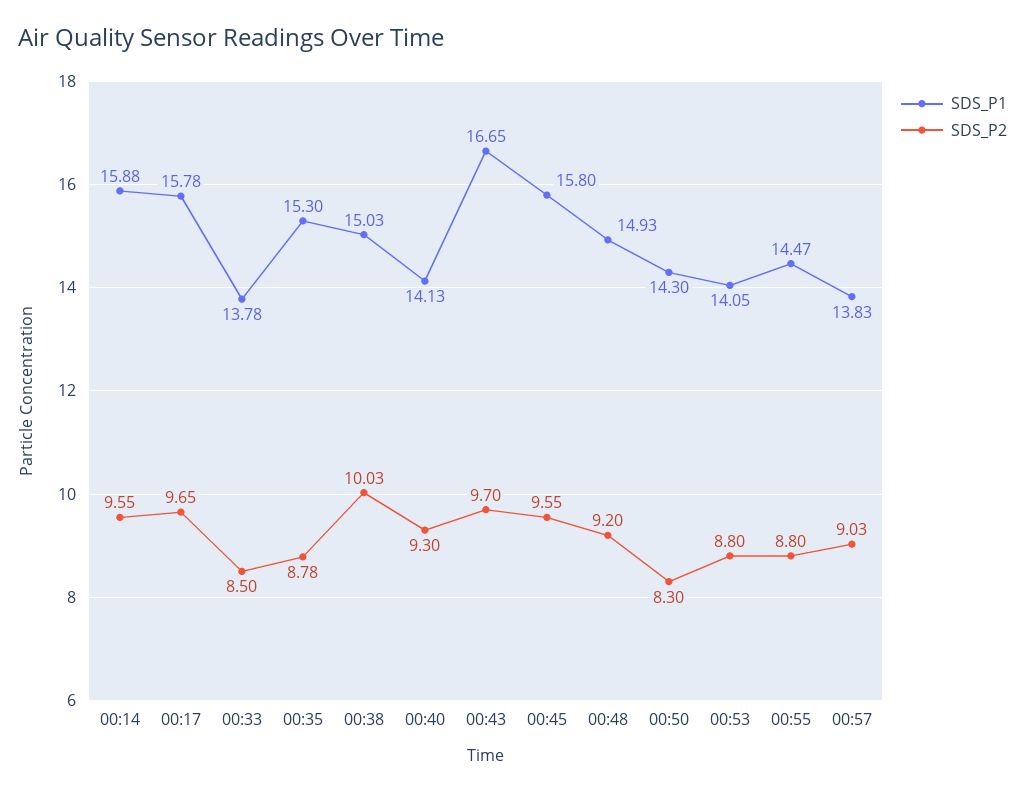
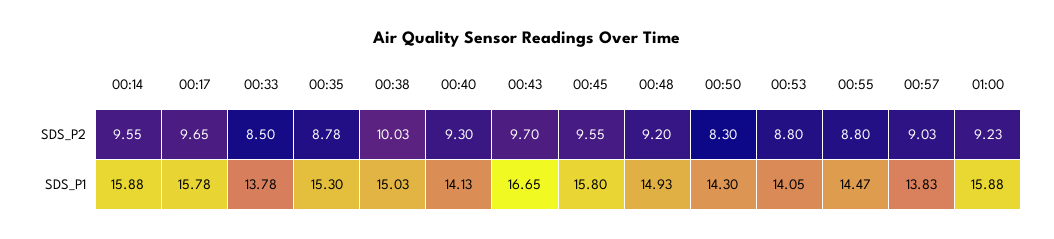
SDS_P2, 01:00: none -> 9.23
SDS_P1, 01:00: none -> 15.88

